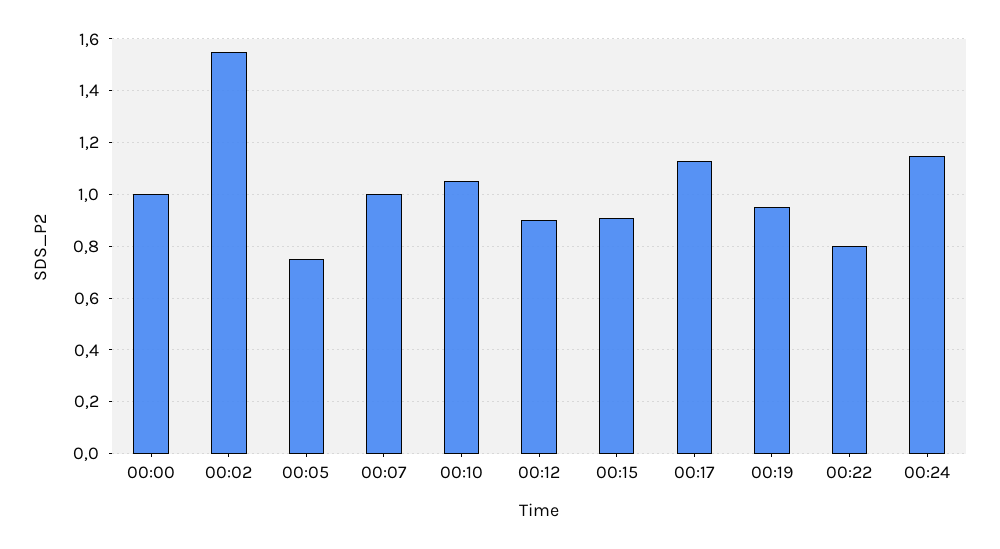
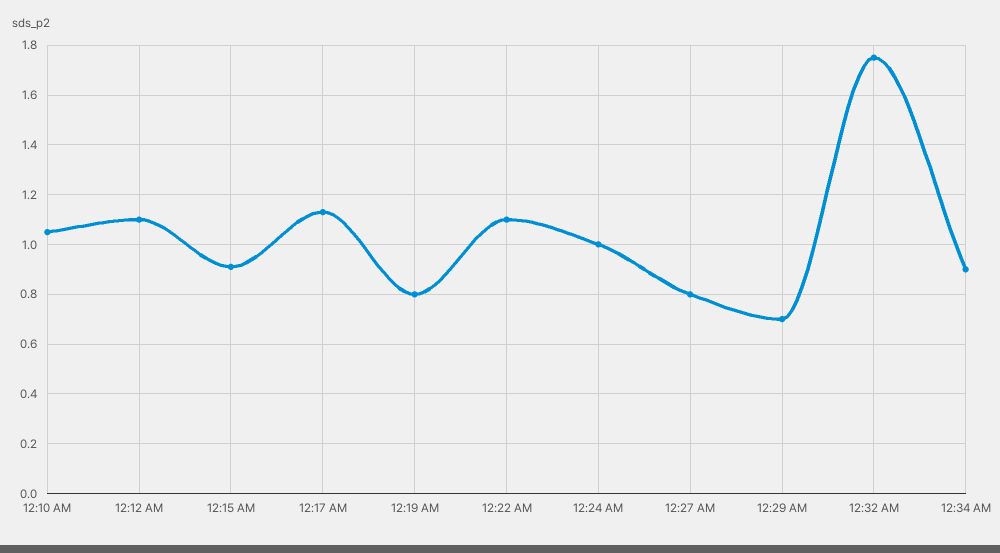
00:00: 1 -> none
00:02: 1.55 -> none
00:05: 0.75 -> none
00:07: 1 -> none
00:12: 0.9 -> 1.1
00:19: 0.95 -> 0.8
00:22: 0.8 -> 1.1
00:24: 1.15 -> 1
12:27 AM: none -> 0.8
12:29 AM: none -> 0.7
12:32 AM: none -> 1.75
12:34 AM: none -> 0.9

